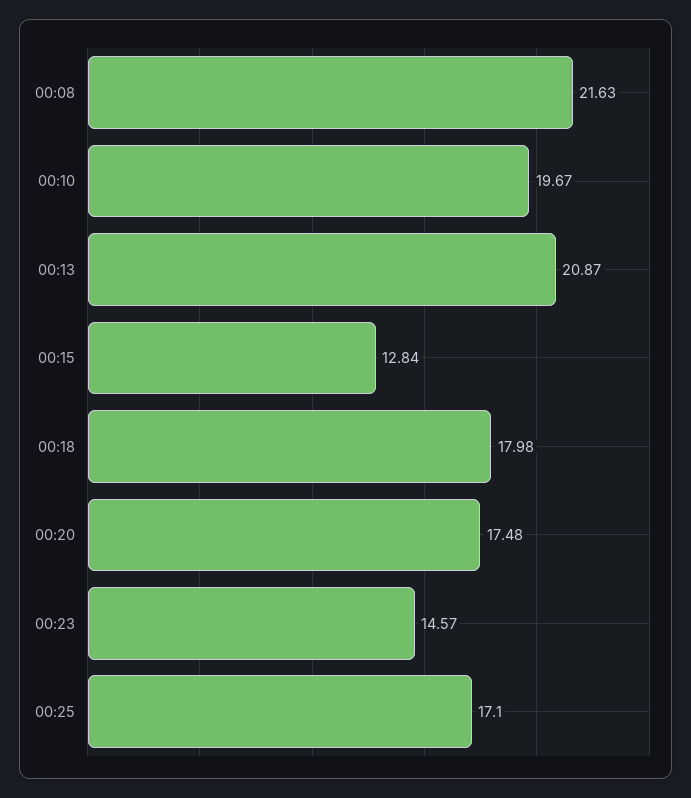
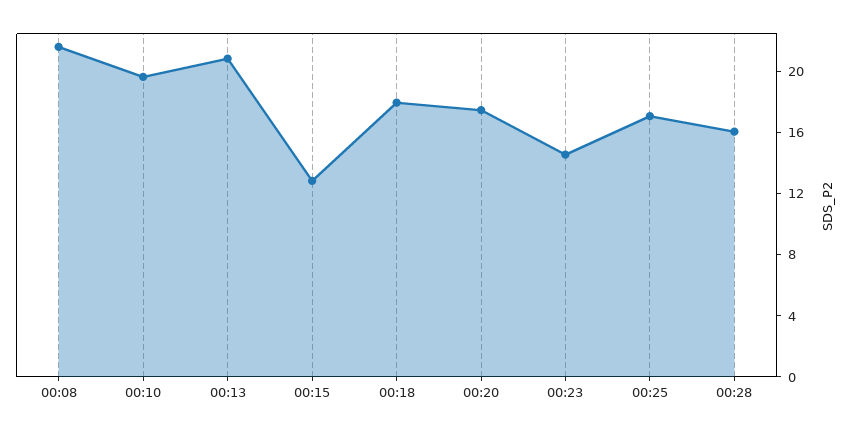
00:28: none -> 16

